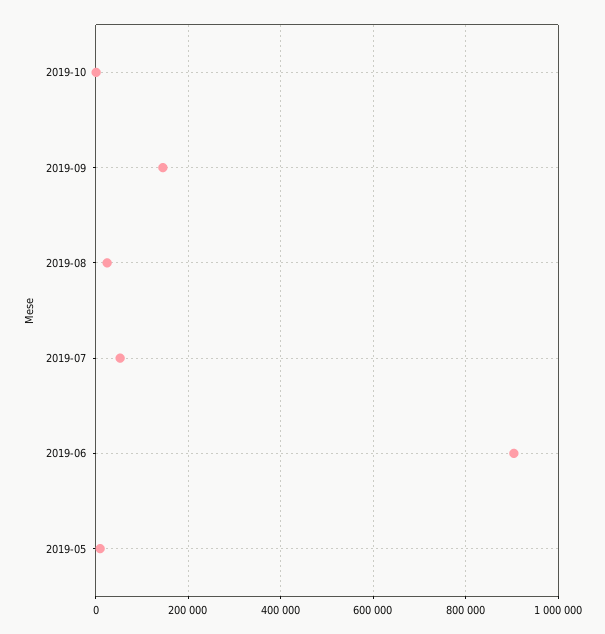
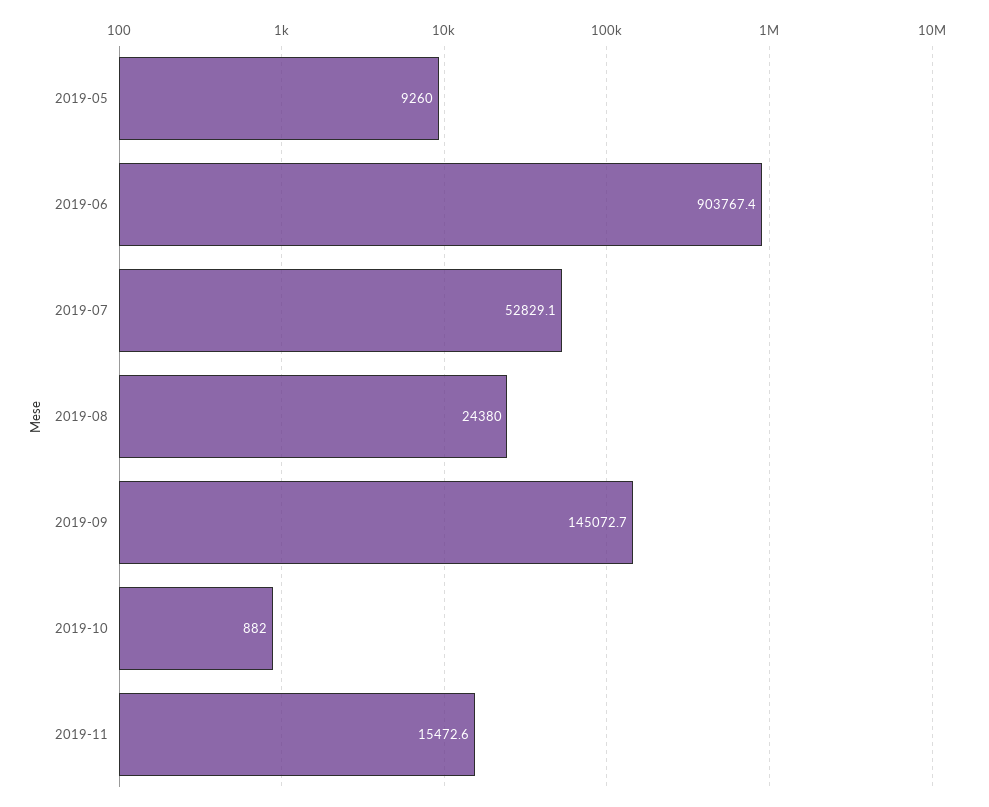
2019-11: none -> 15472.6

